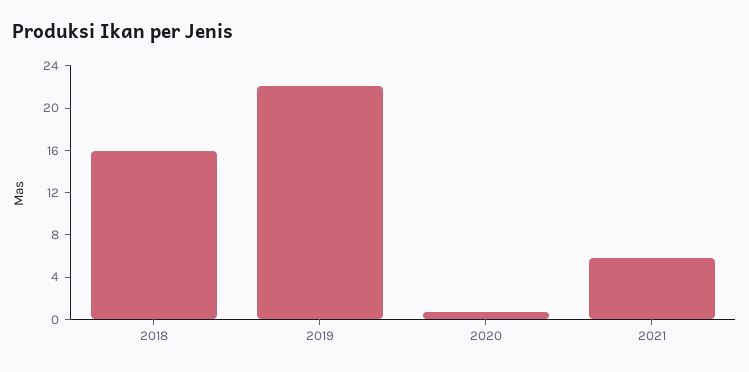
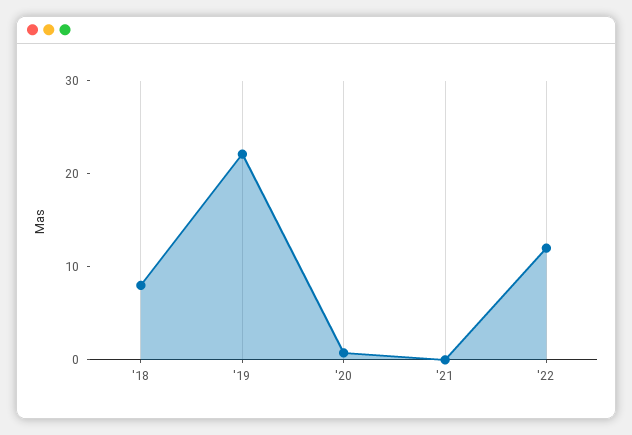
2018: 16 -> 8
2021: 6 -> 0
'22: none -> 12

